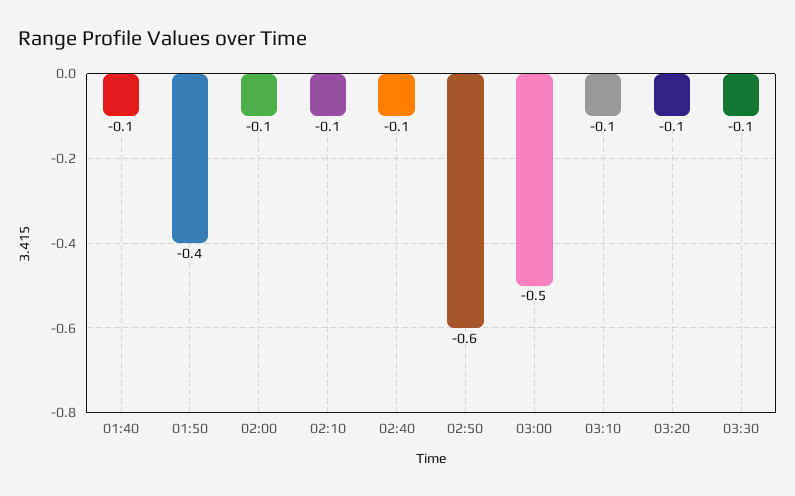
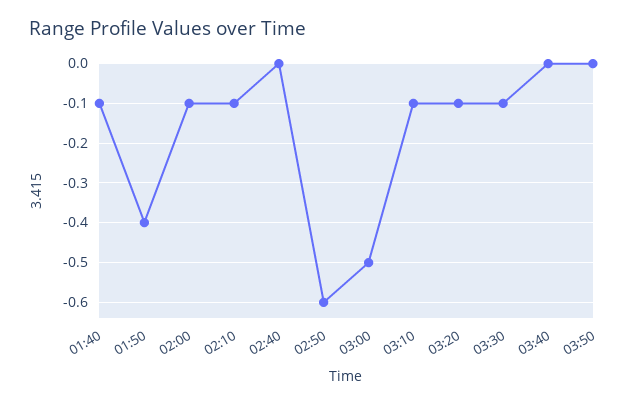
02:40: -0.1 -> 0
03:40: none -> 0
03:50: none -> 0

